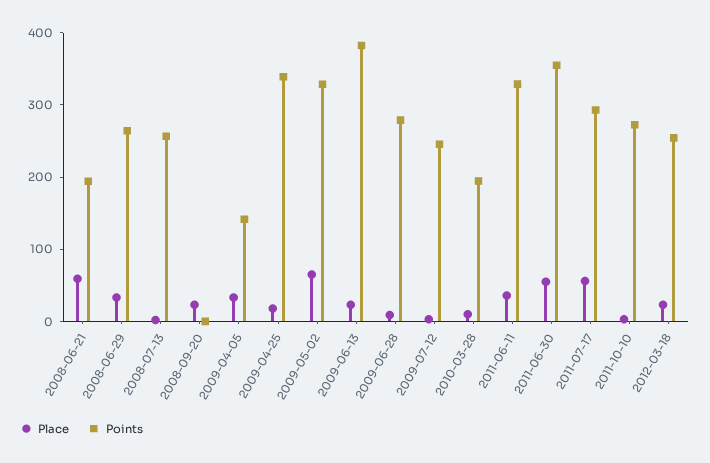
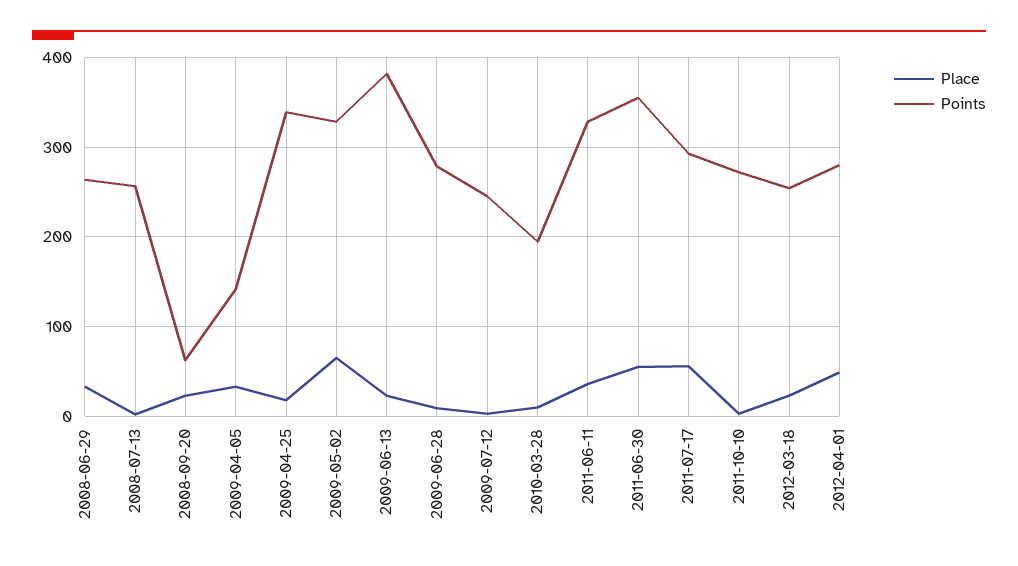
Place, 2008-06-21: 60 -> none
Points, 2008-06-21: 200 -> none
Points, 2008-09-20: 0 -> 60
Place, 2012-04-01: none -> 50
Points, 2012-04-01: none -> 280

